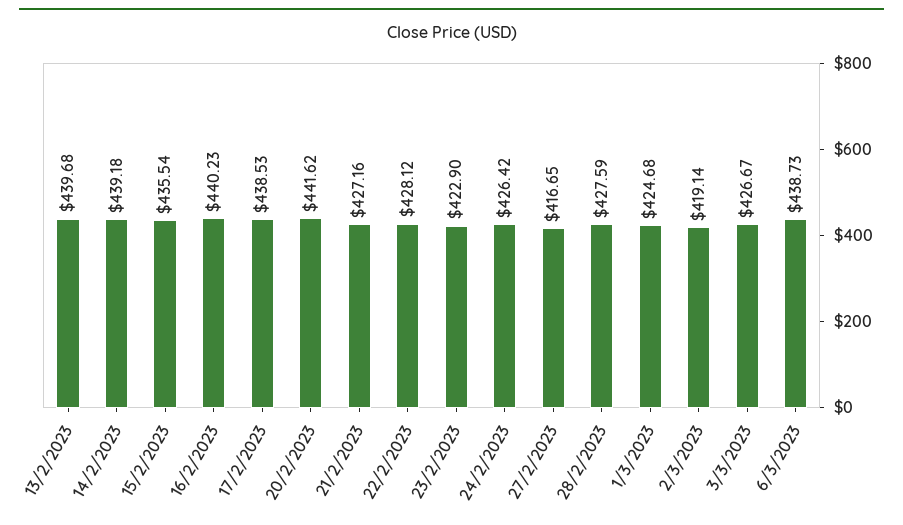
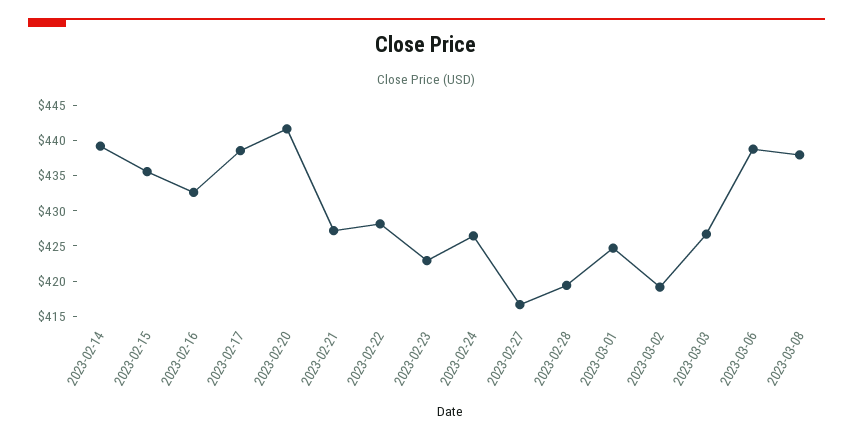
13/2/2023: 439.68 -> none
16/2/2023: 440.23 -> 432.5
28/2/2023: 427.59 -> 420
2023-03-08: none -> 437.5

